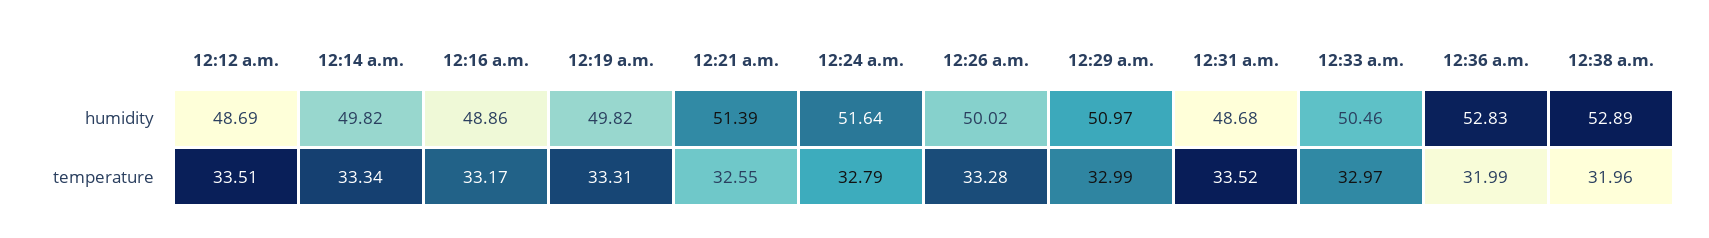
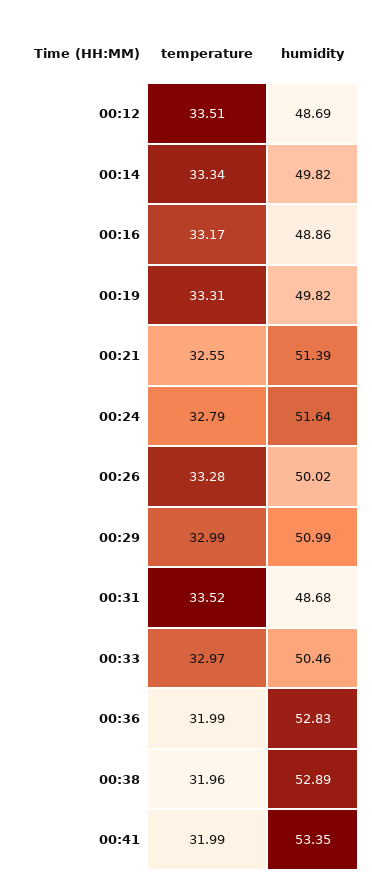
12:29 a.m., humidity: 50.97 -> 50.99
00:41, temperature: none -> 31.99
00:41, humidity: none -> 53.35

